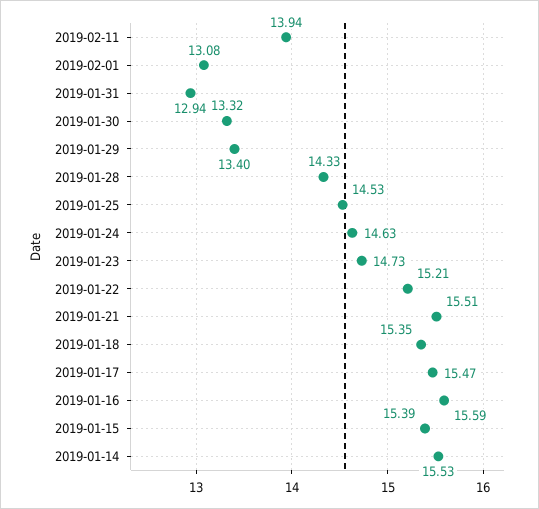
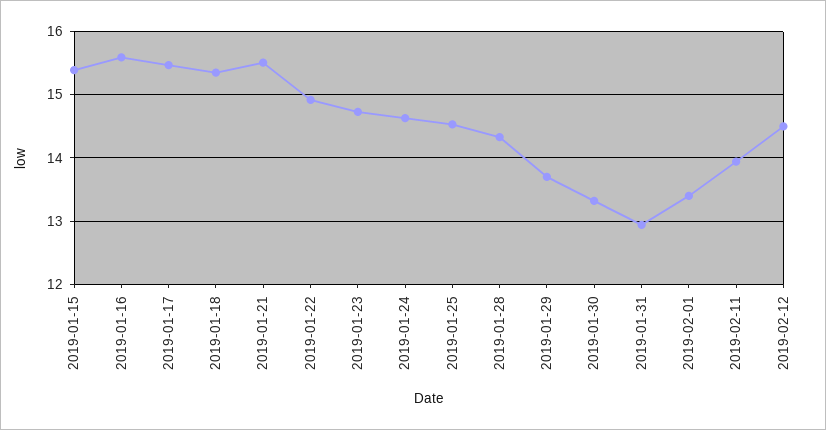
2019-02-01: 13.08 -> 13.4
2019-01-29: 13.4 -> 13.7
2019-01-22: 15.21 -> 14.9
2019-01-14: 15.53 -> none
2019-02-12: none -> 14.5

